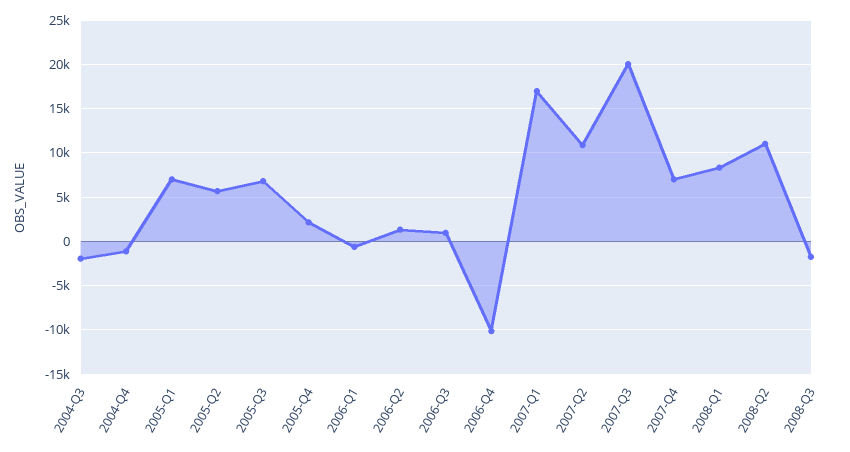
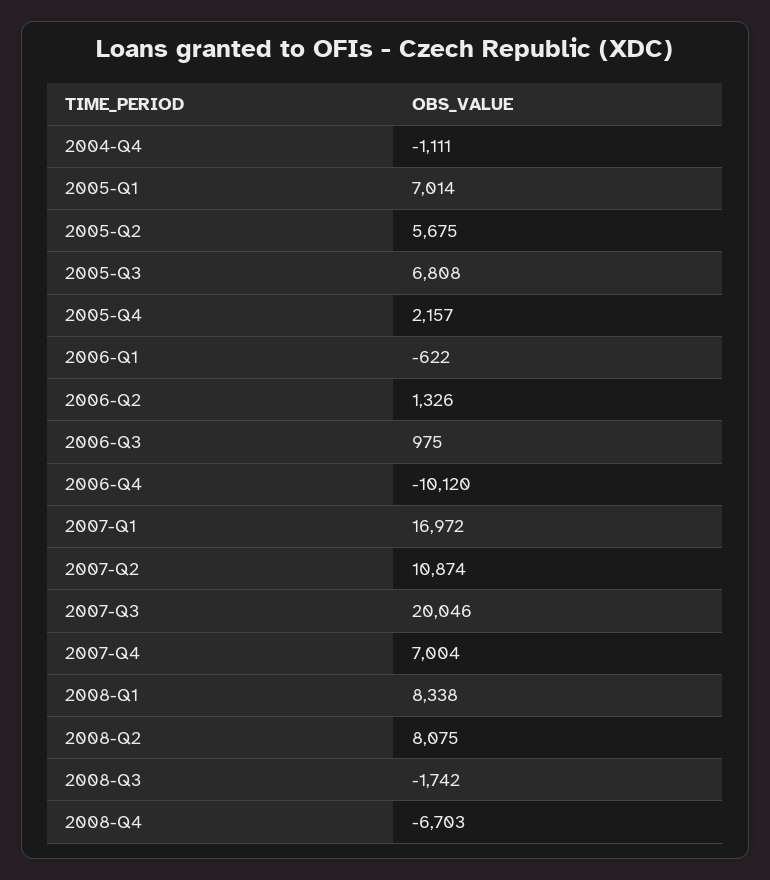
2004-Q3: -2000 -> none
2008-Q2: 11000 -> 8075
2008-Q4: none -> -6703

